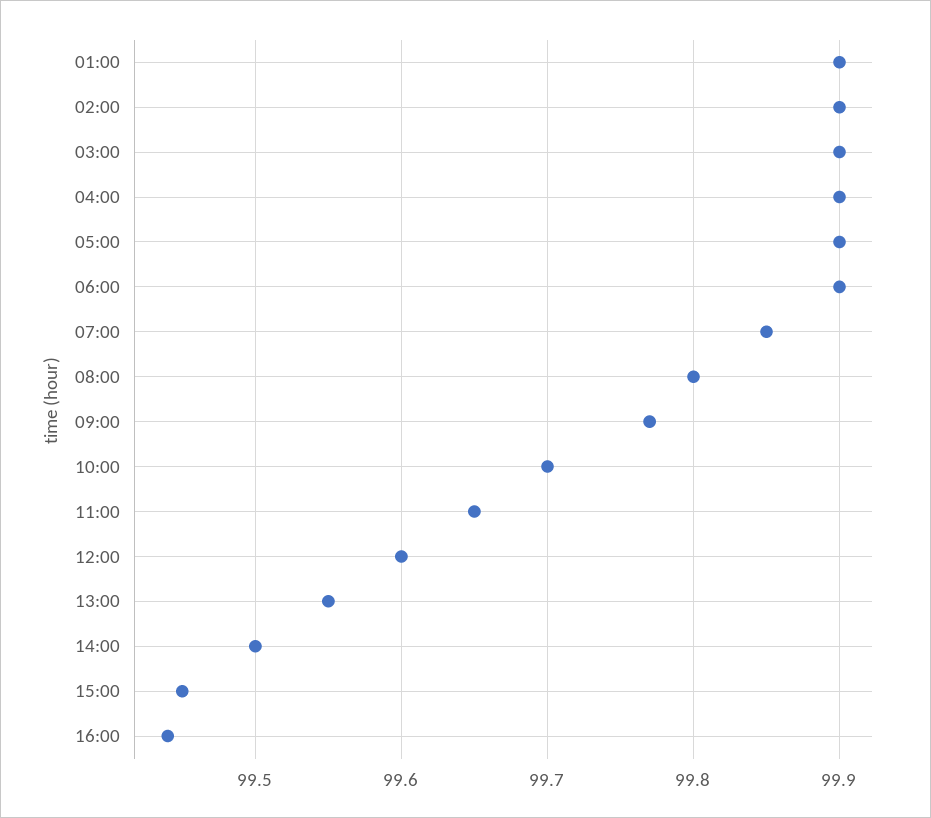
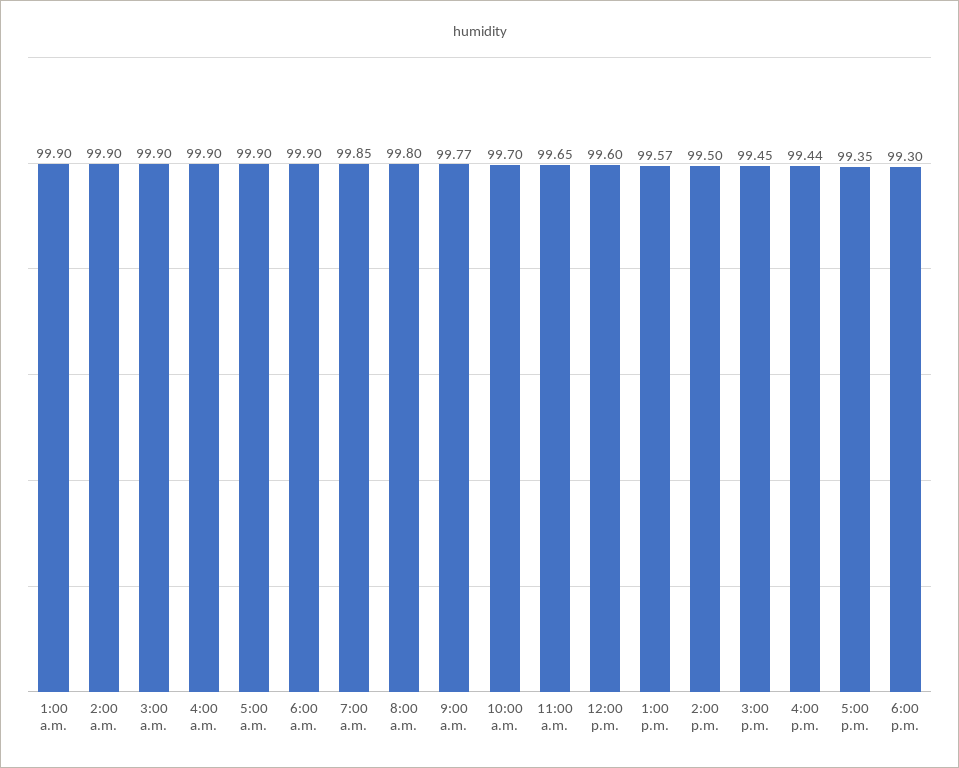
13:00: 99.55 -> 99.57
5:00 p.m.: none -> 99.35
6:00 p.m.: none -> 99.3

